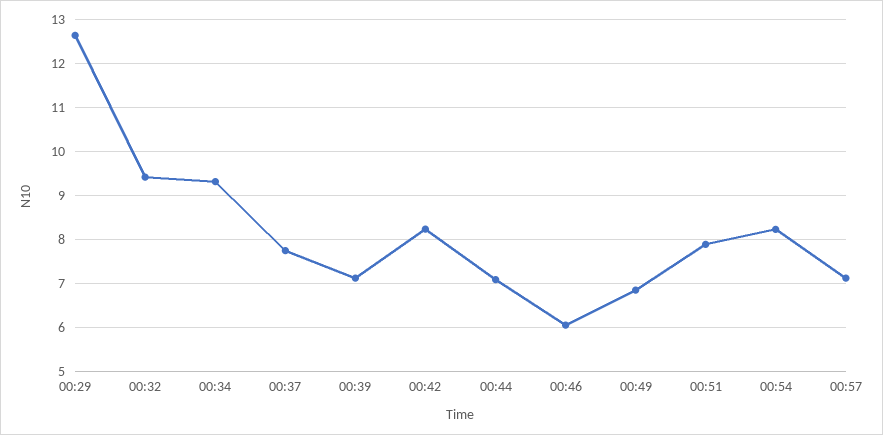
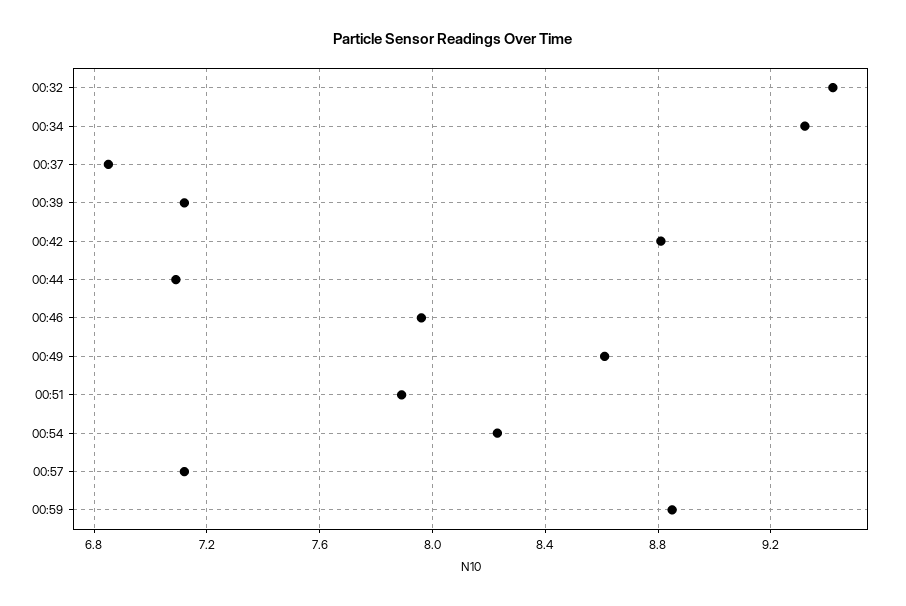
00:29: 12.6 -> none
00:37: 7.8 -> 6.85
00:42: 8.2 -> 8.8
00:46: 6 -> 7.95
00:49: 6.8 -> 8.6
00:59: none -> 8.85

